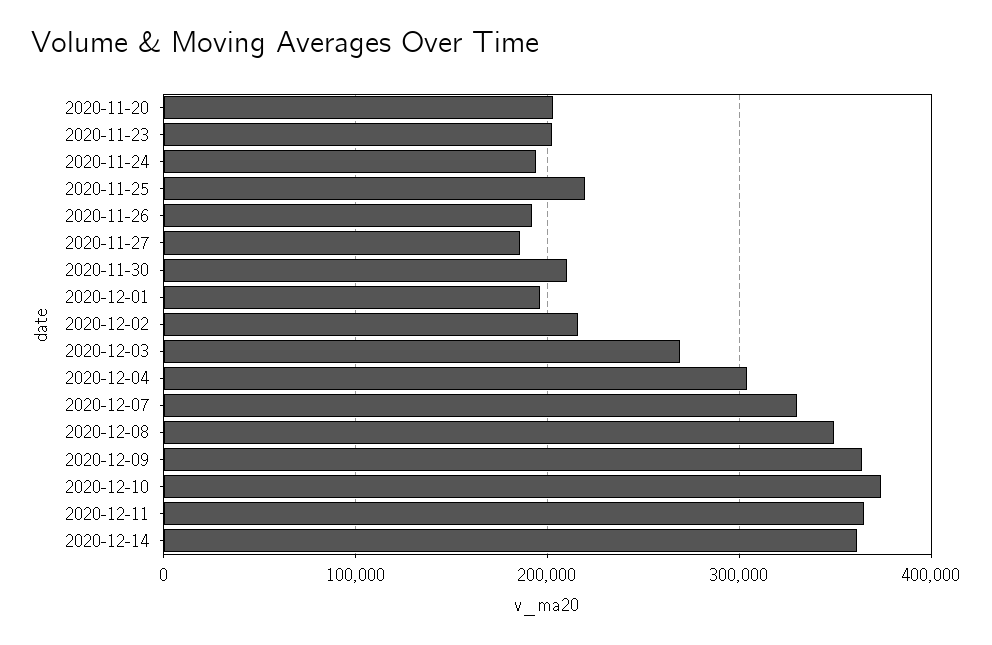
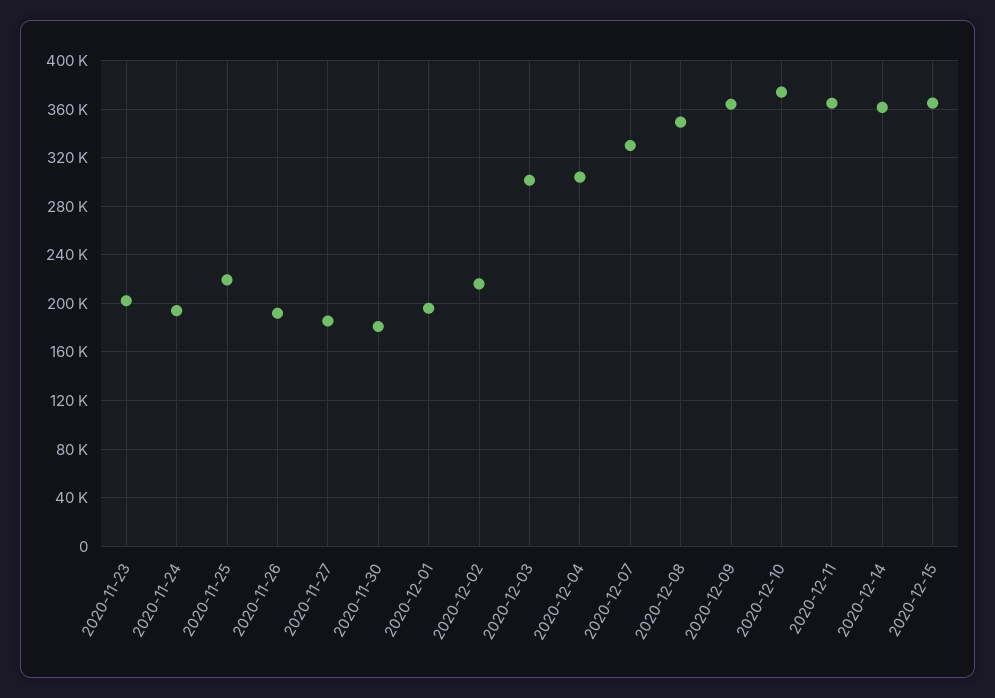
2020-11-20: 200000 -> none
2020-11-30: 210000 -> 180000
2020-12-03: 270000 -> 300000
2020-12-15: none -> 365000

